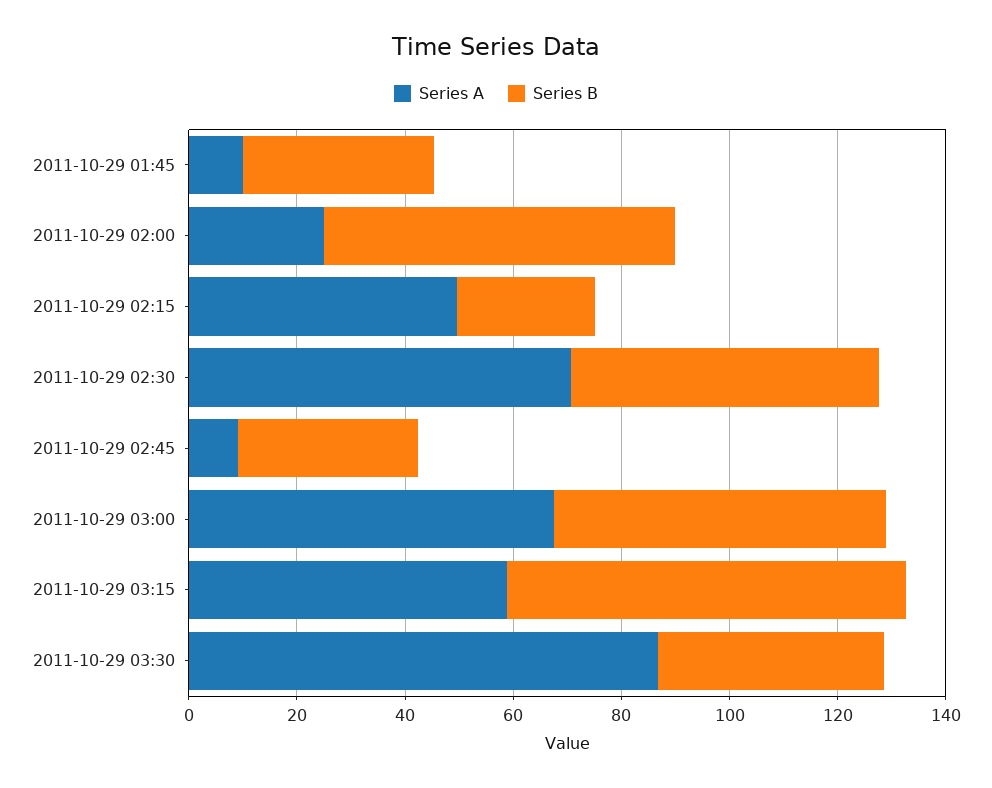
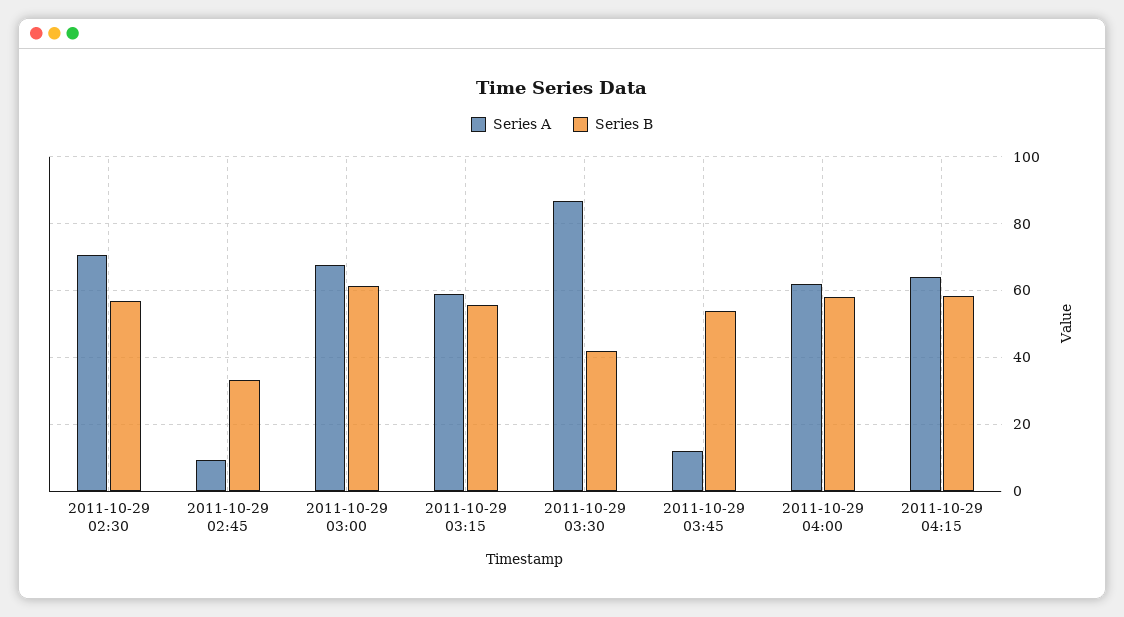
Series A, 2011-10-29 01:45: 10 -> none
Series B, 2011-10-29 01:45: 35 -> none
Series A, 2011-10-29 02:00: 25 -> none
Series B, 2011-10-29 02:00: 65 -> none
Series A, 2011-10-29 02:15: 50 -> none
Series B, 2011-10-29 02:15: 25 -> none
Series B, 2011-10-29 03:15: 75 -> 56
Series A, 2011-10-29 03:45: none -> 12
Series B, 2011-10-29 03:45: none -> 54
Series A, 2011-10-29 04:00: none -> 62
Series B, 2011-10-29 04:00: none -> 58
Series A, 2011-10-29 04:15: none -> 64
Series B, 2011-10-29 04:15: none -> 58

